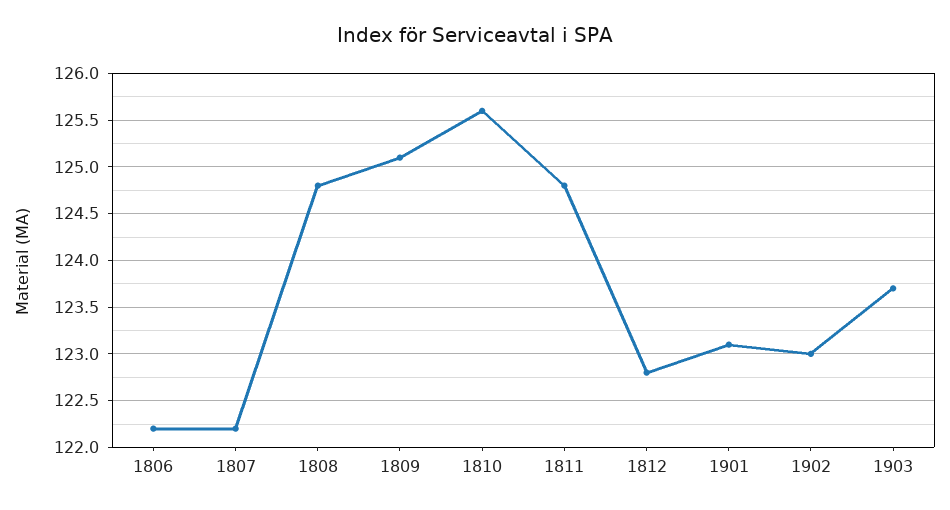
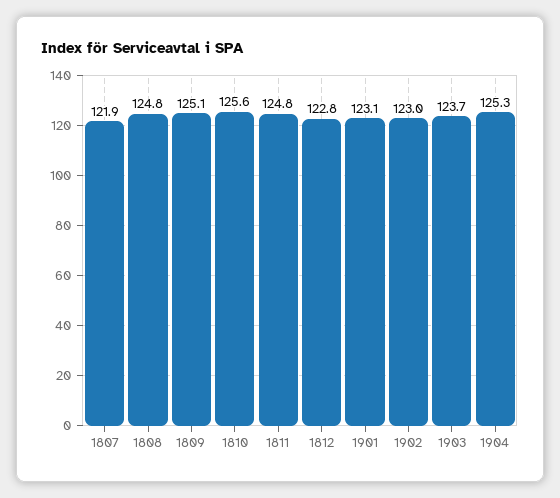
1806: 122.2 -> none
1807: 122.2 -> 121.9
1904: none -> 125.3

